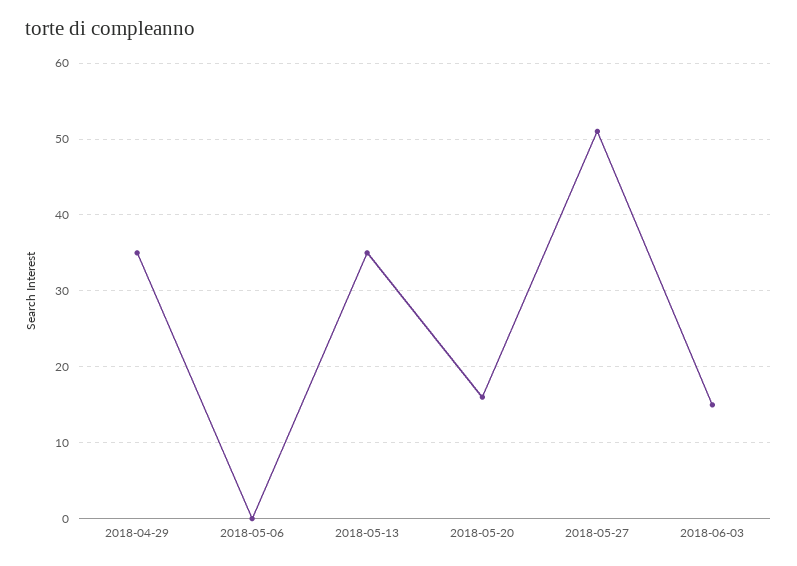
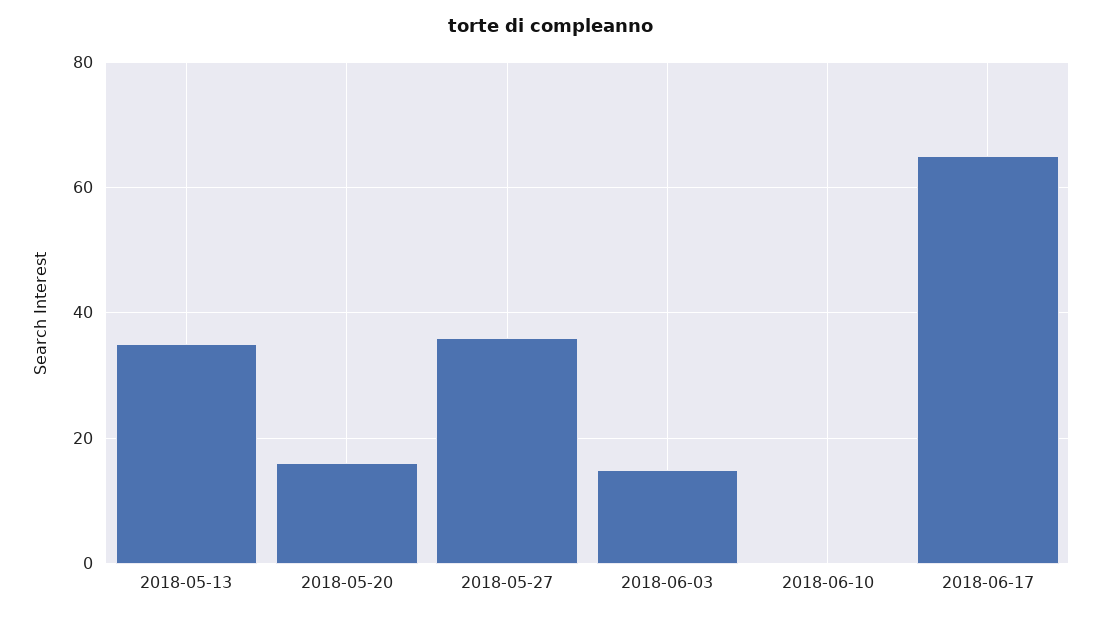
2018-04-29: 35 -> none
2018-05-06: 0 -> none
2018-05-27: 51 -> 35
2018-06-10: none -> 0
2018-06-17: none -> 65

